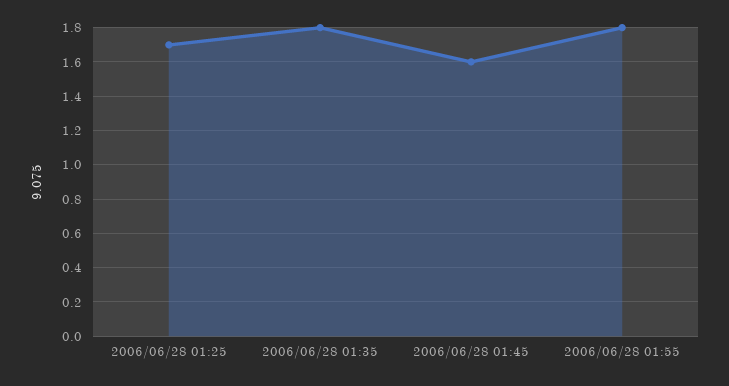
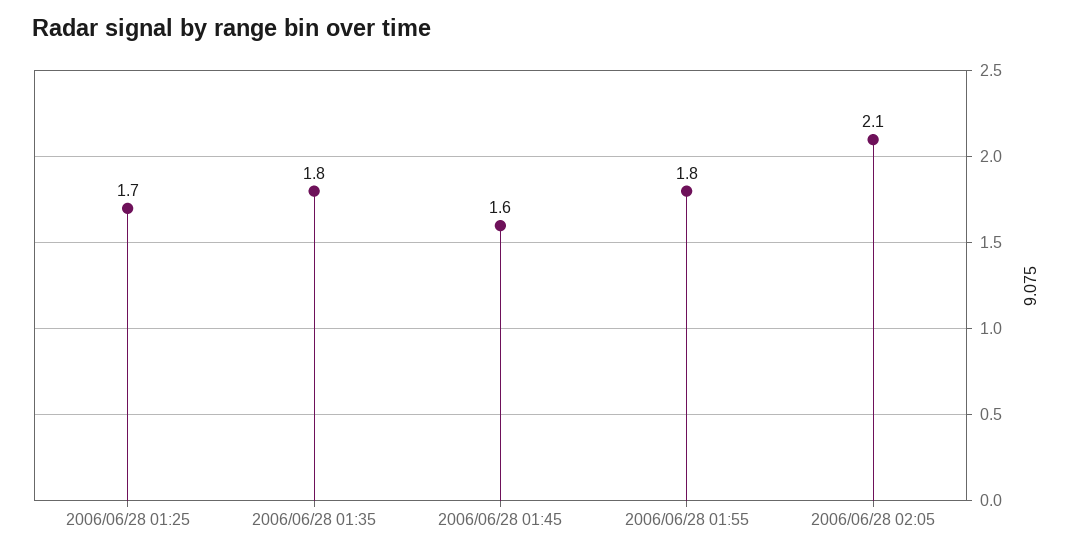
2006/06/28 02:05: none -> 2.1

